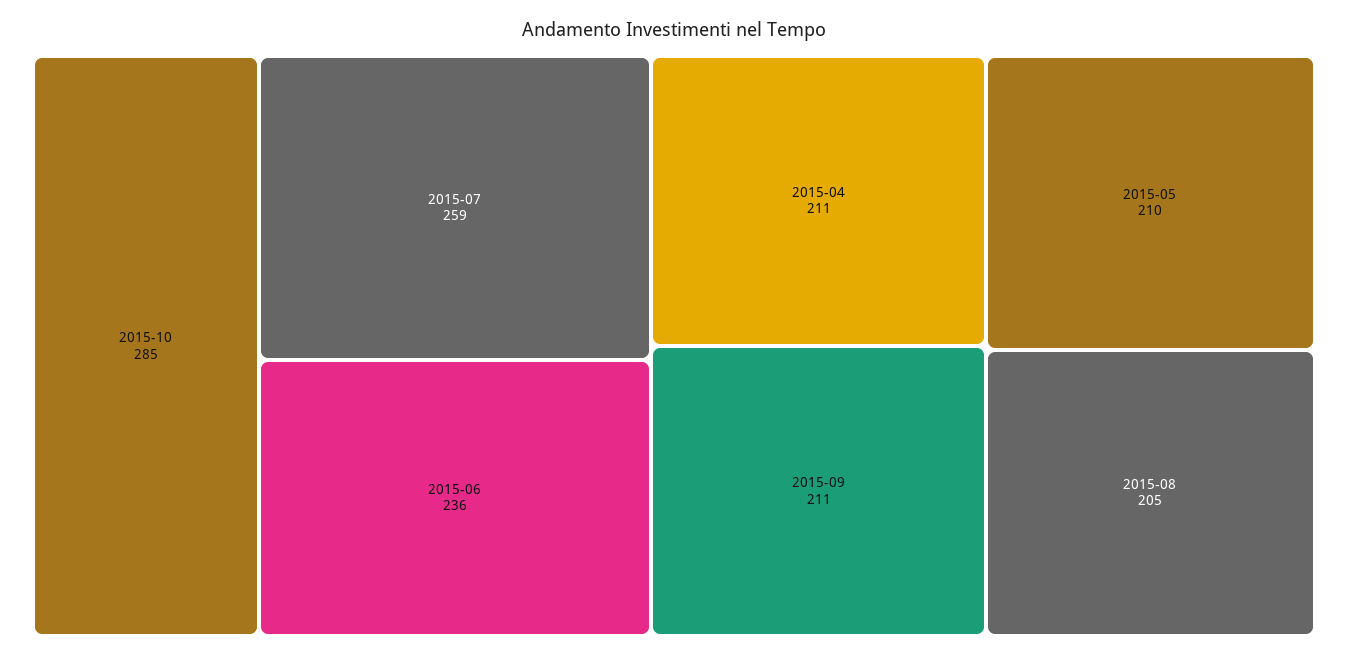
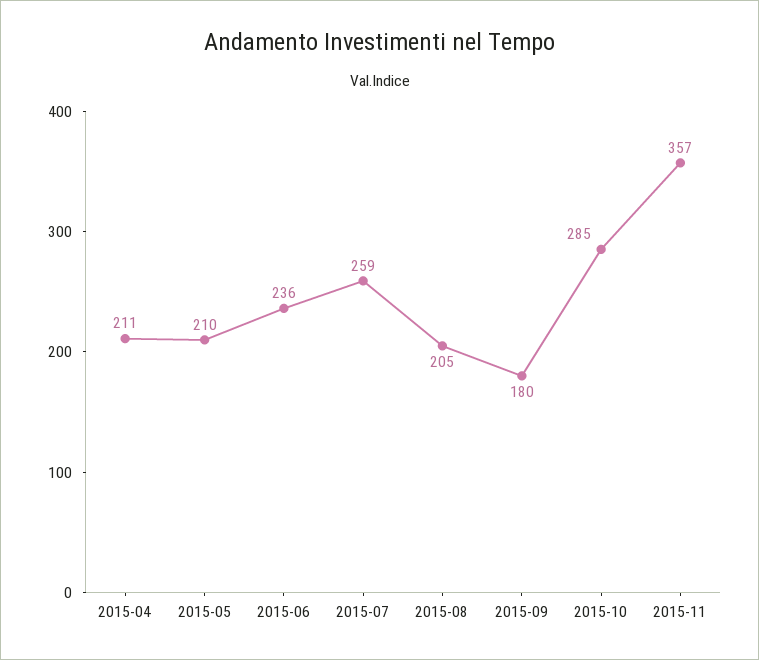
2015-09: 211 -> 180
2015-11: none -> 357

